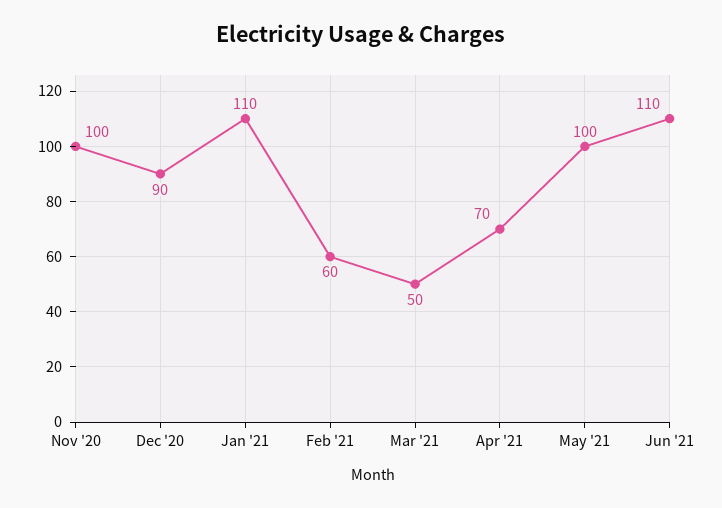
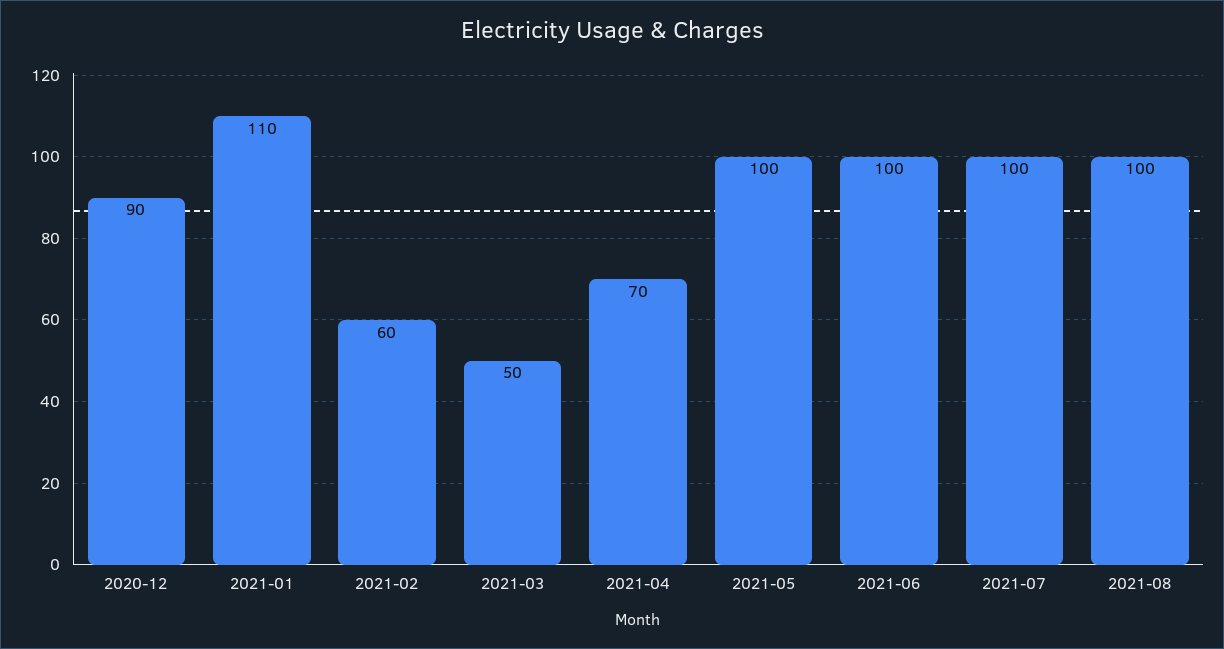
Nov '20: 100 -> none
Jun '21: 110 -> 100
2021-07: none -> 100
2021-08: none -> 100

